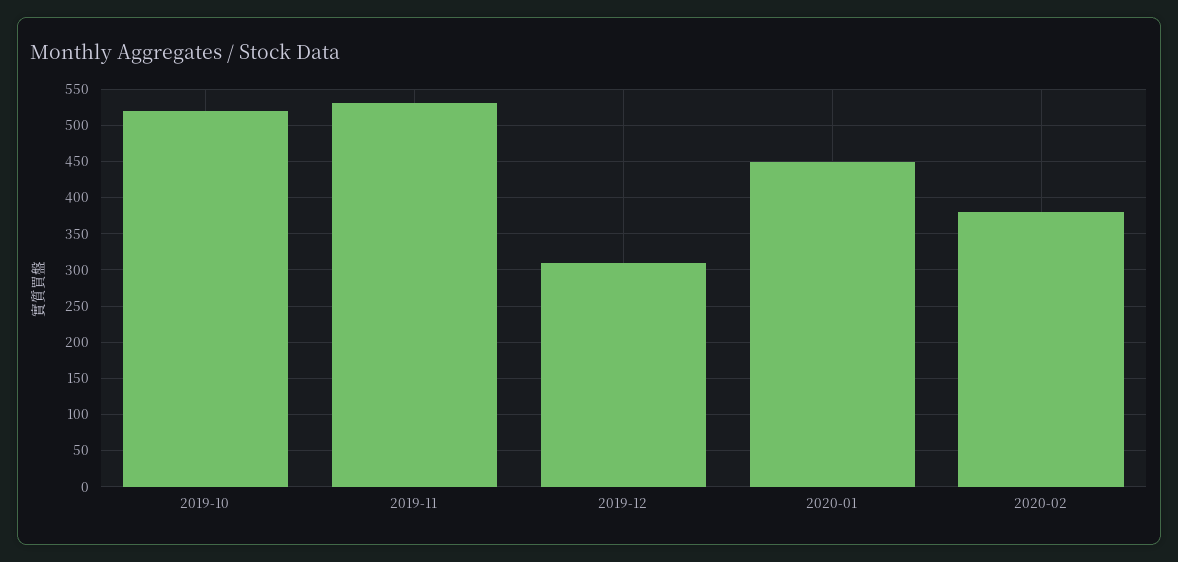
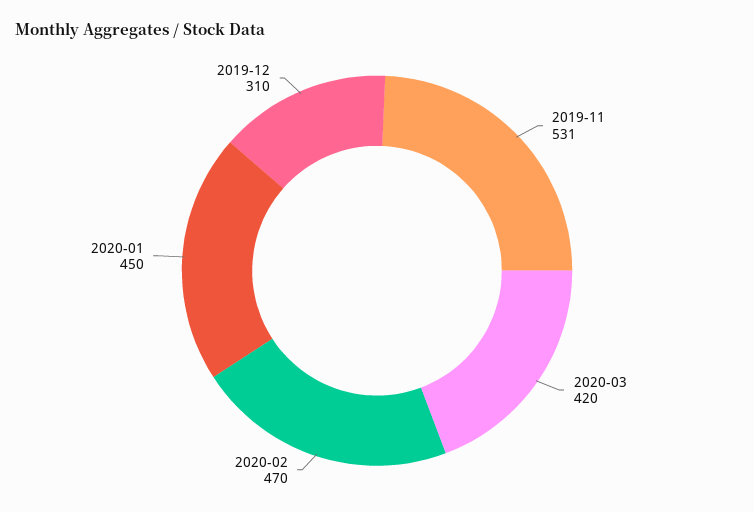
2019-10: 520 -> none
2020-02: 380 -> 470
2020-03: none -> 420

